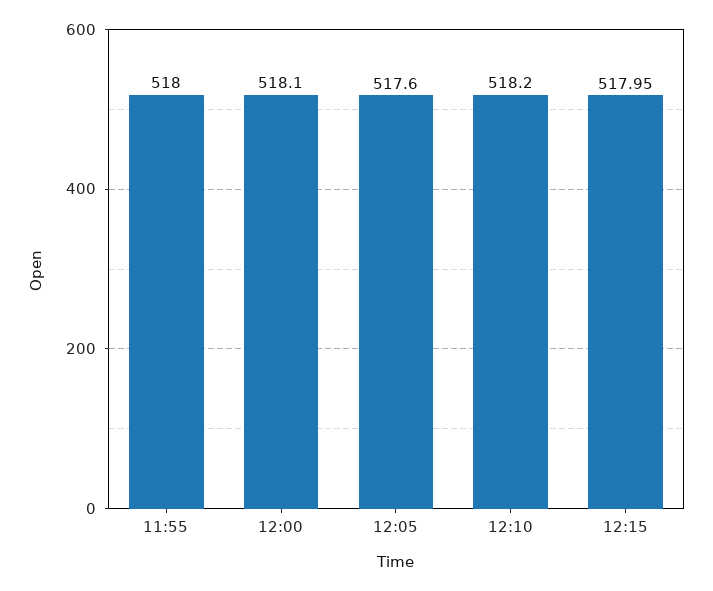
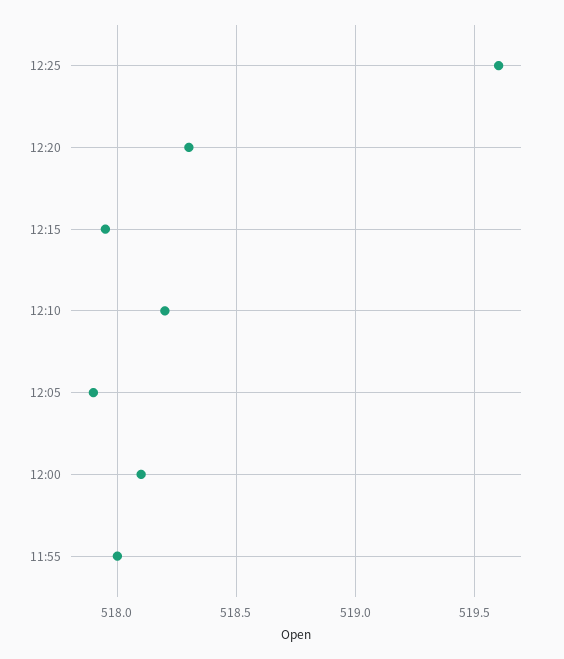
12:05: 517.6 -> 517.9
12:25: none -> 519.6
12:20: none -> 518.3

